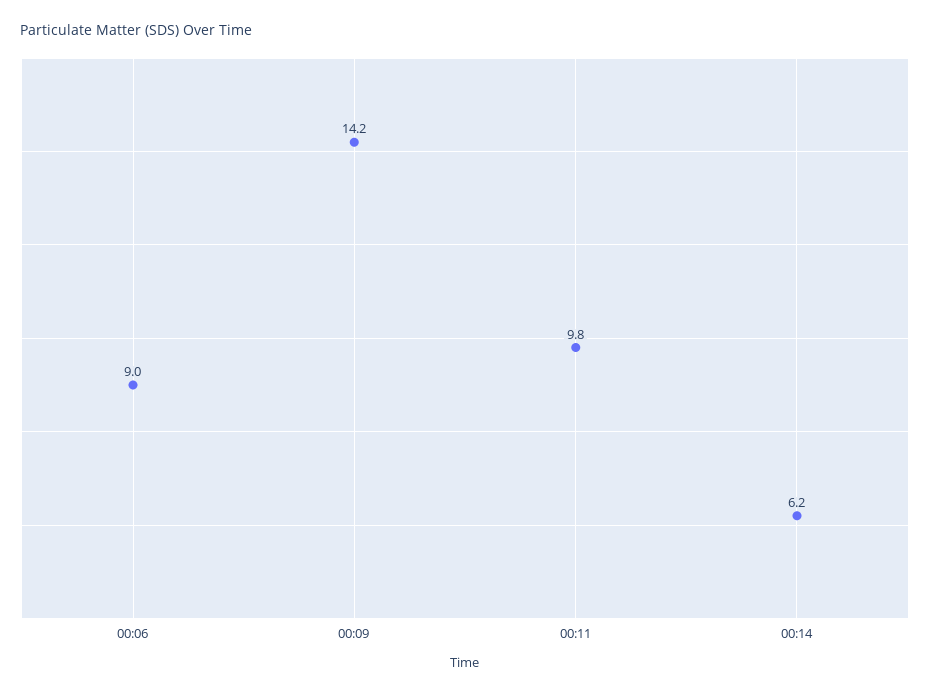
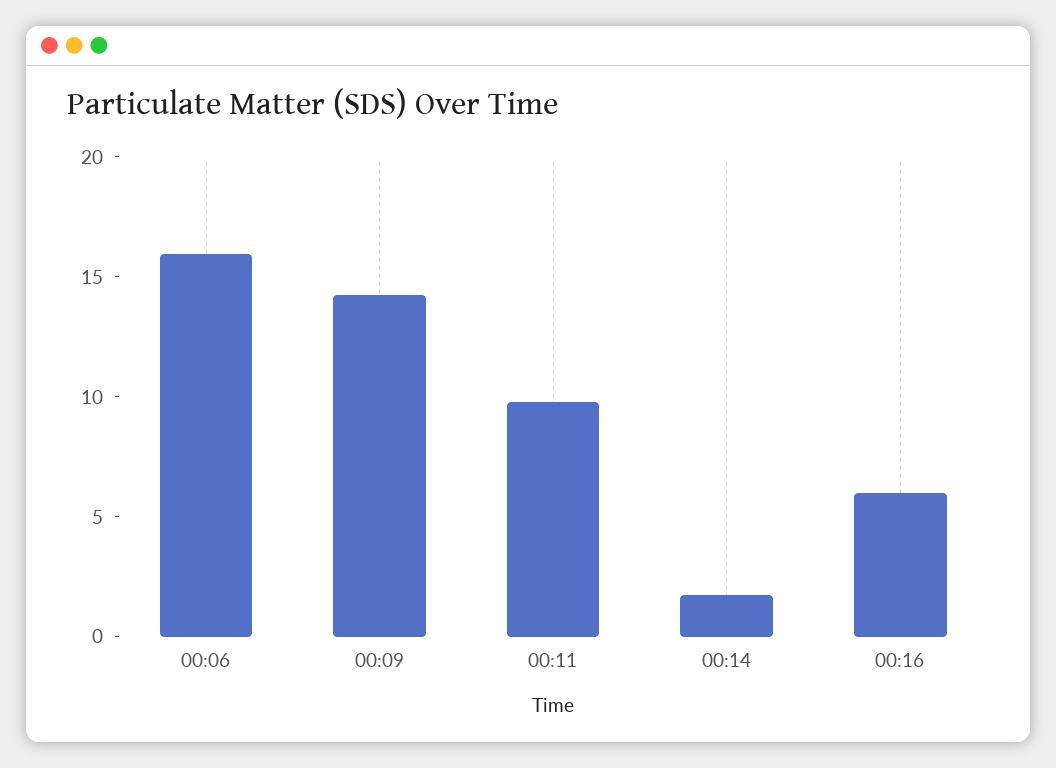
00:06: 9 -> 16
00:14: 6.2 -> 2
00:16: none -> 6

